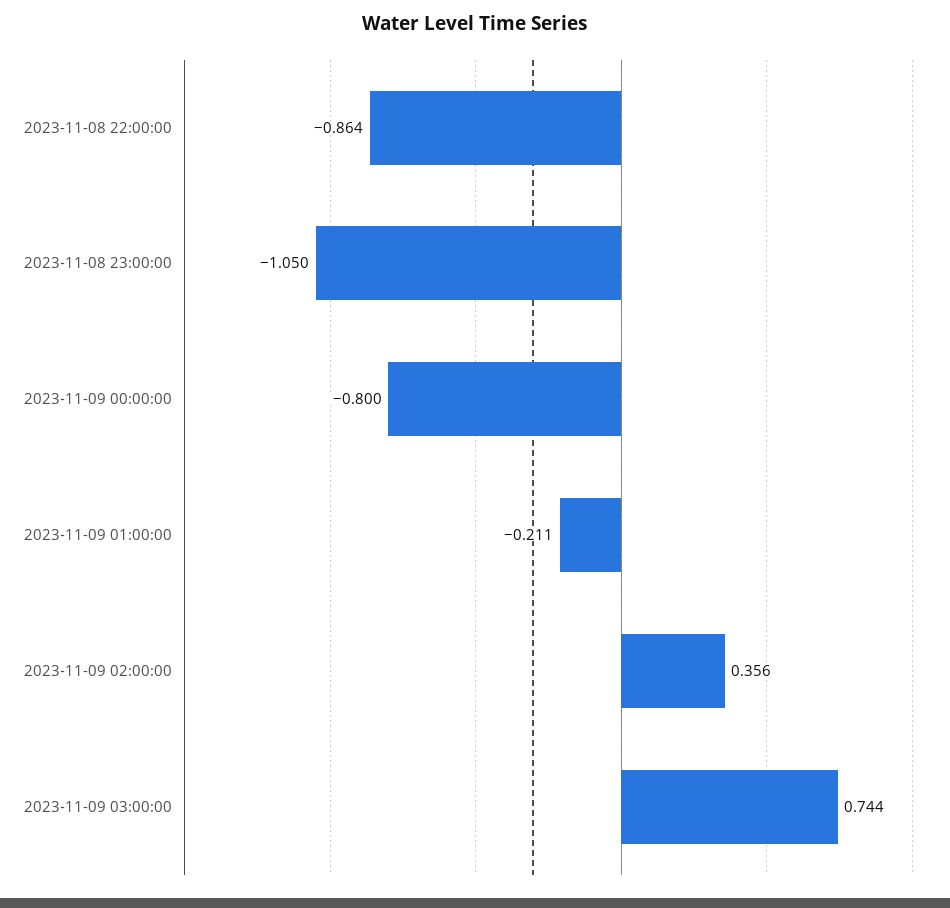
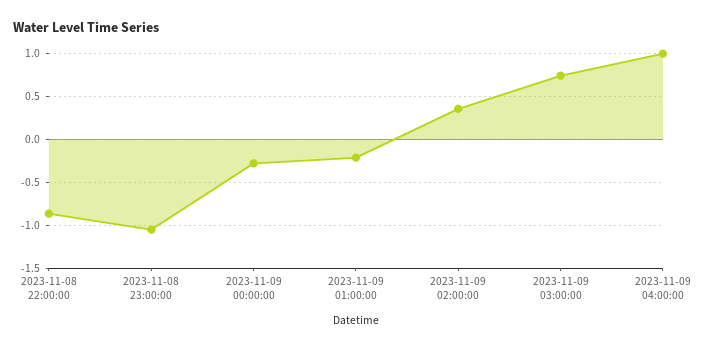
2023-11-09 00:00:00: -0.8 -> -0.3
2023-11-09 04:00:00: none -> 1

